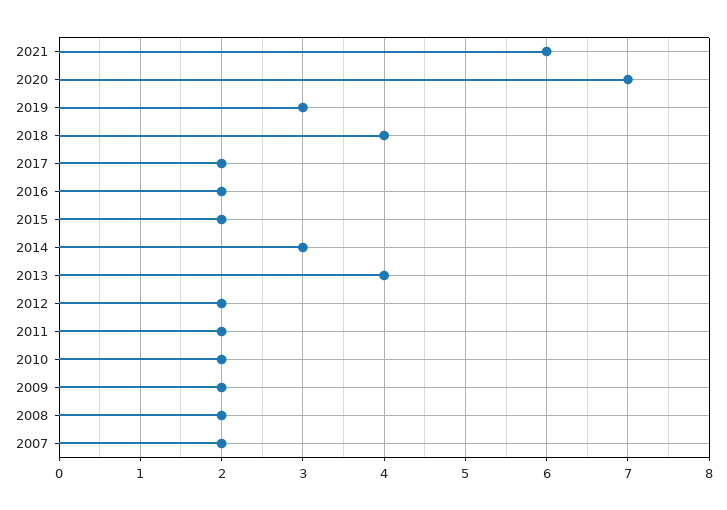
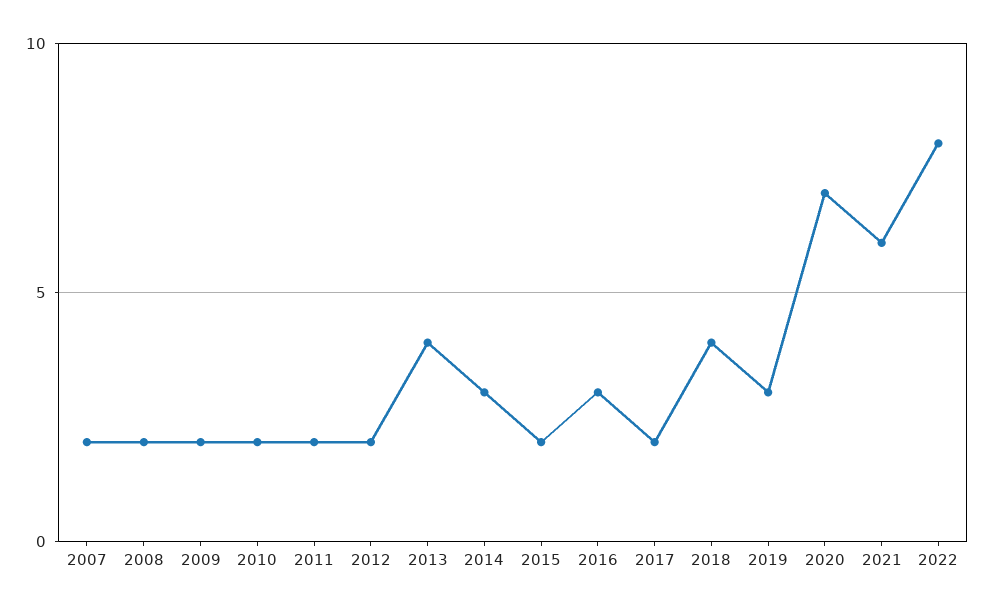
2016: 2 -> 3
2022: none -> 8

